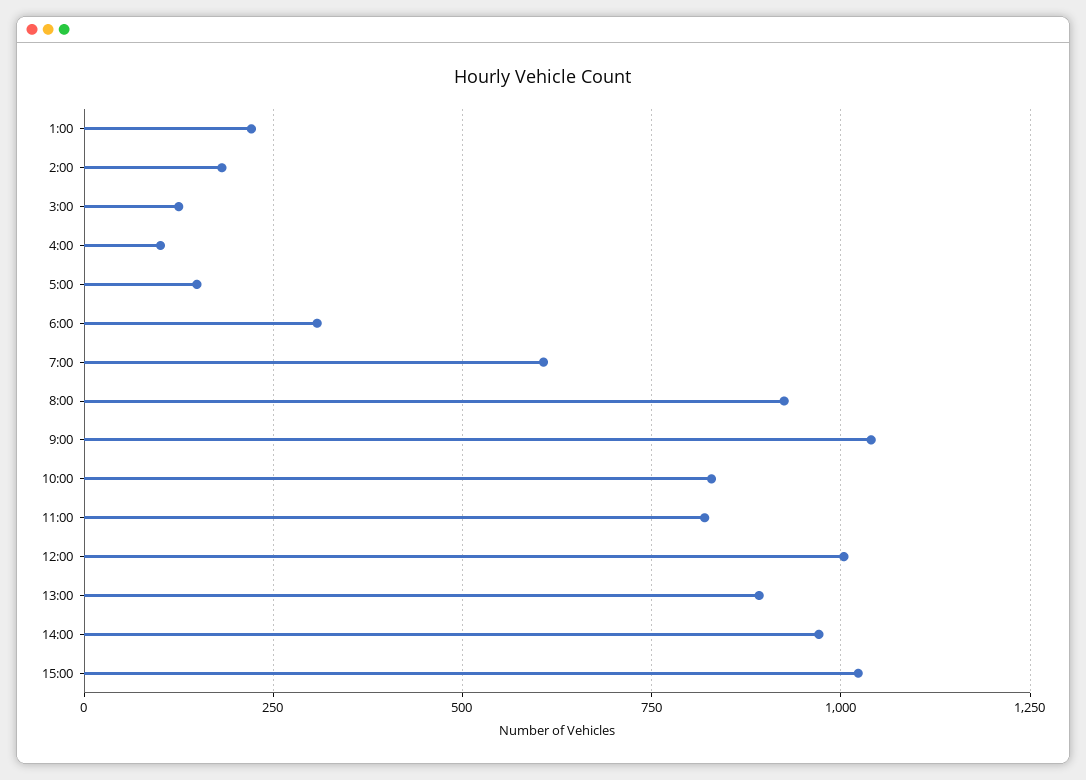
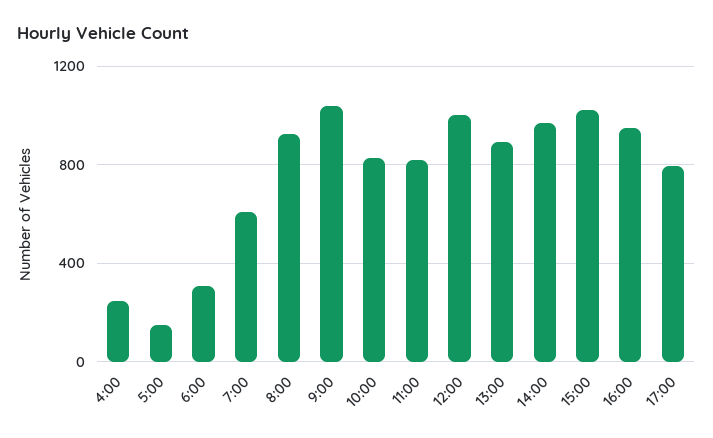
1:00: 225 -> none
2:00: 175 -> none
3:00: 125 -> none
4:00: 100 -> 250
16:00: none -> 950
17:00: none -> 800

